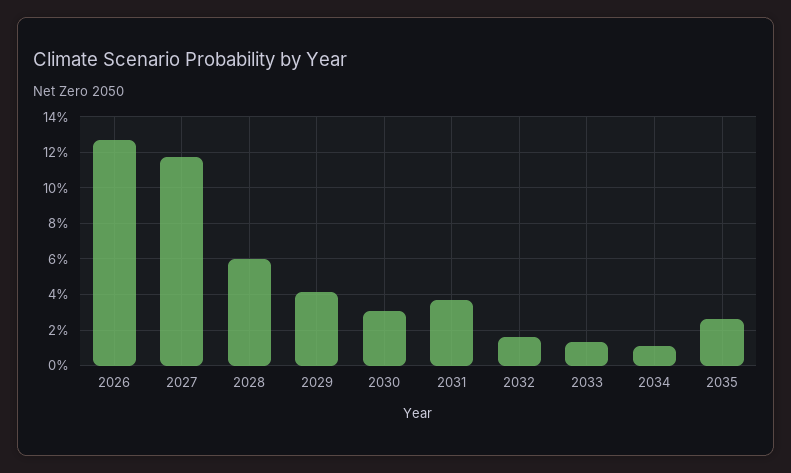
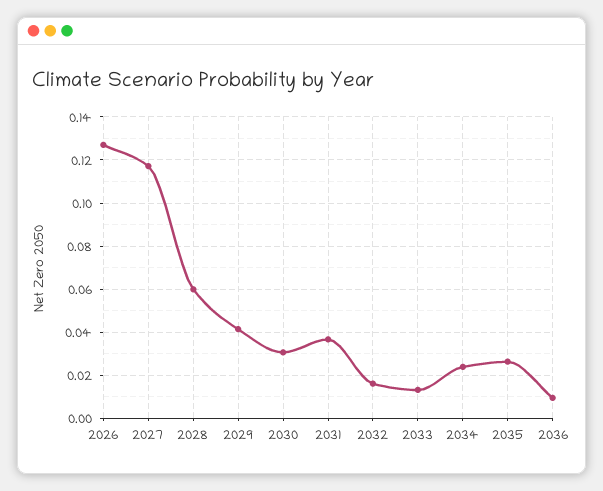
2034: 0.01 -> 0.025
2036: none -> 0.01

